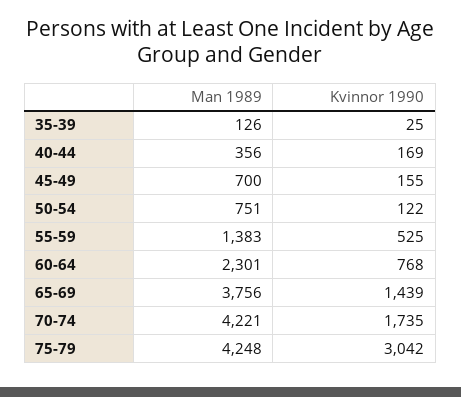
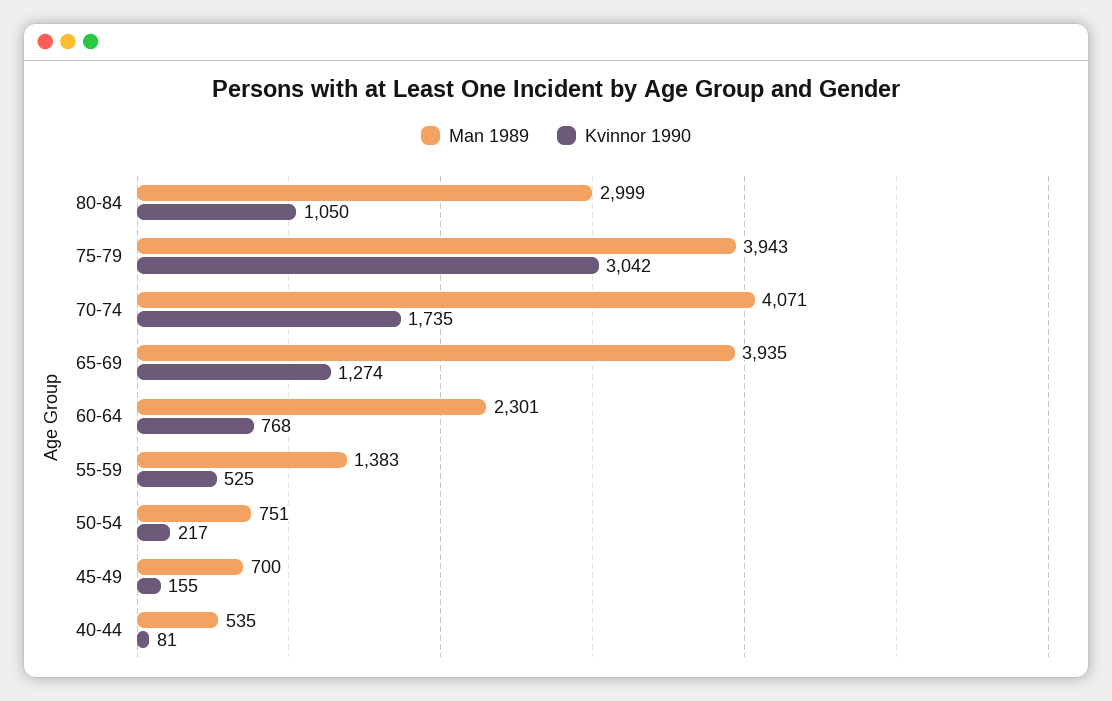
Man 1989, 35-39: 126 -> none
Kvinnor 1990, 35-39: 25 -> none
Man 1989, 40-44: 356 -> 535
Kvinnor 1990, 40-44: 169 -> 81
Kvinnor 1990, 50-54: 122 -> 217
Man 1989, 65-69: 3756 -> 3935
Kvinnor 1990, 65-69: 1439 -> 1274
Man 1989, 70-74: 4221 -> 4071
Man 1989, 75-79: 4248 -> 3943
Man 1989, 80-84: none -> 2999
Kvinnor 1990, 80-84: none -> 1050

